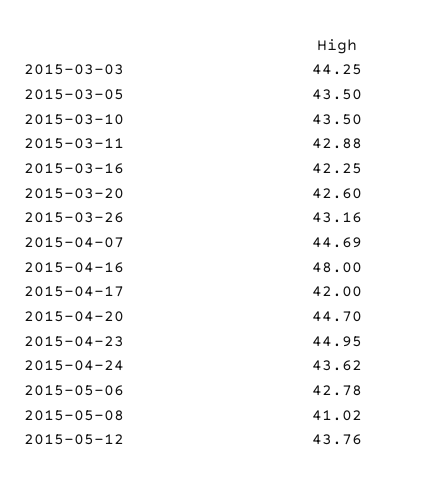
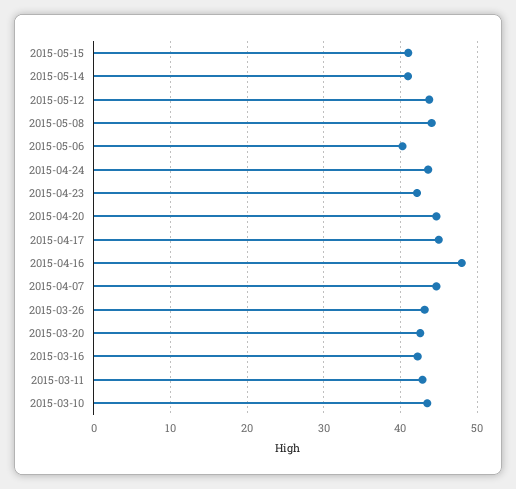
2015-03-03: 44.25 -> none
2015-03-05: 43.5 -> none
2015-04-17: 42 -> 45
2015-04-23: 44.95 -> 42
2015-05-06: 42.78 -> 40
2015-05-08: 41.02 -> 44
2015-05-15: none -> 41
2015-05-14: none -> 41

